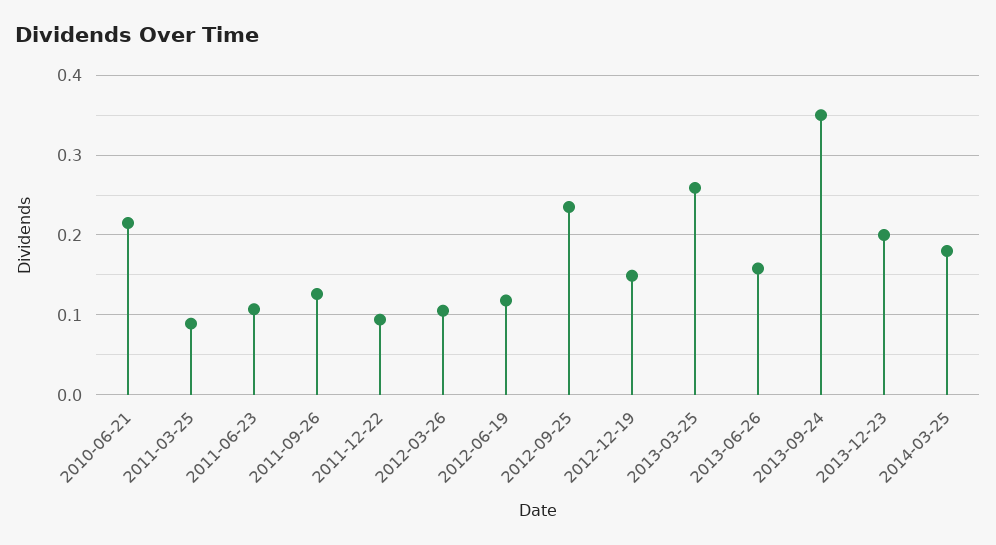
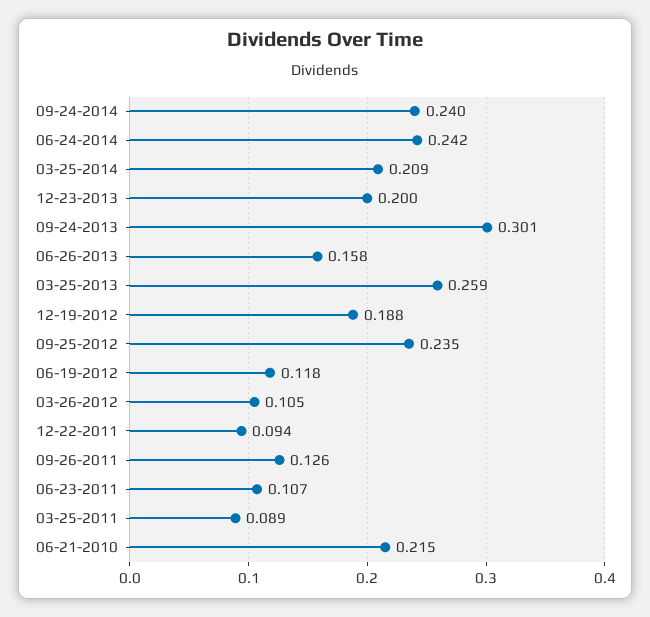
2012-12-19: 0.15 -> 0.188
2013-09-24: 0.35 -> 0.301
2014-03-25: 0.18 -> 0.209
09-24-2014: none -> 0.24
06-24-2014: none -> 0.242

